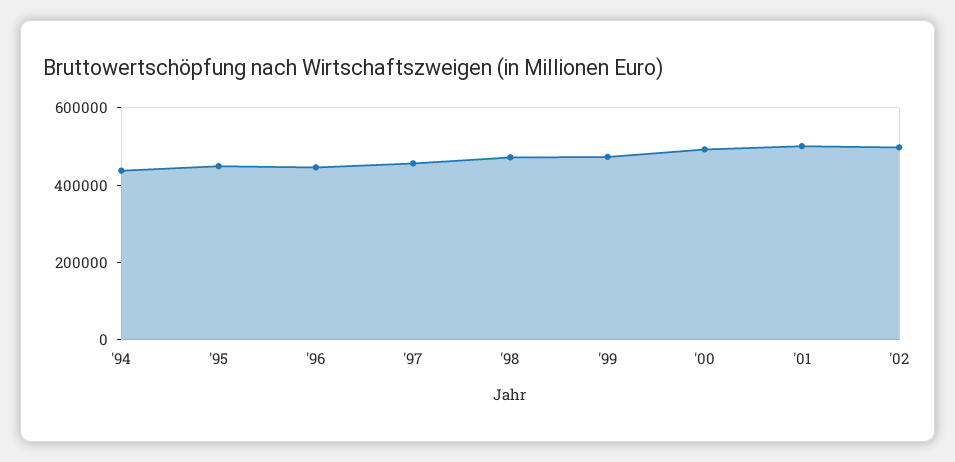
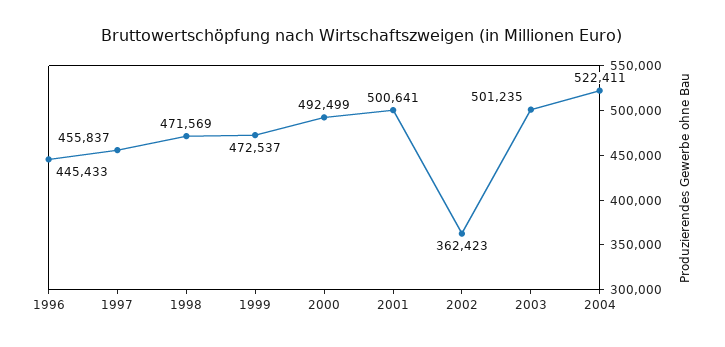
'94: 450000 -> none
'95: 450000 -> none
'02: 500000 -> 362423
2003: none -> 501235
2004: none -> 522411

